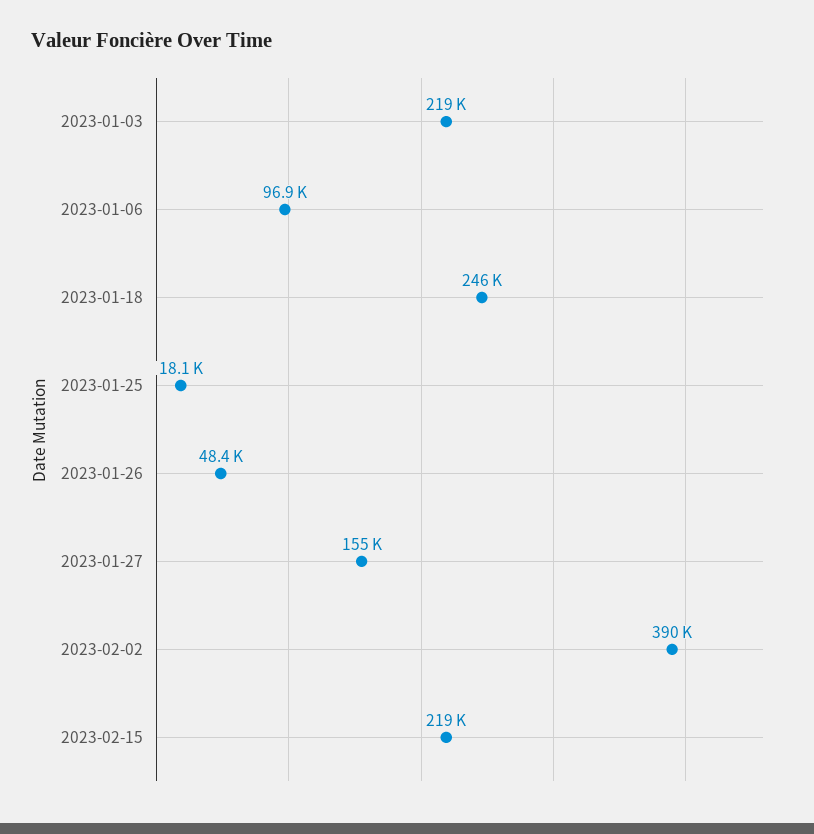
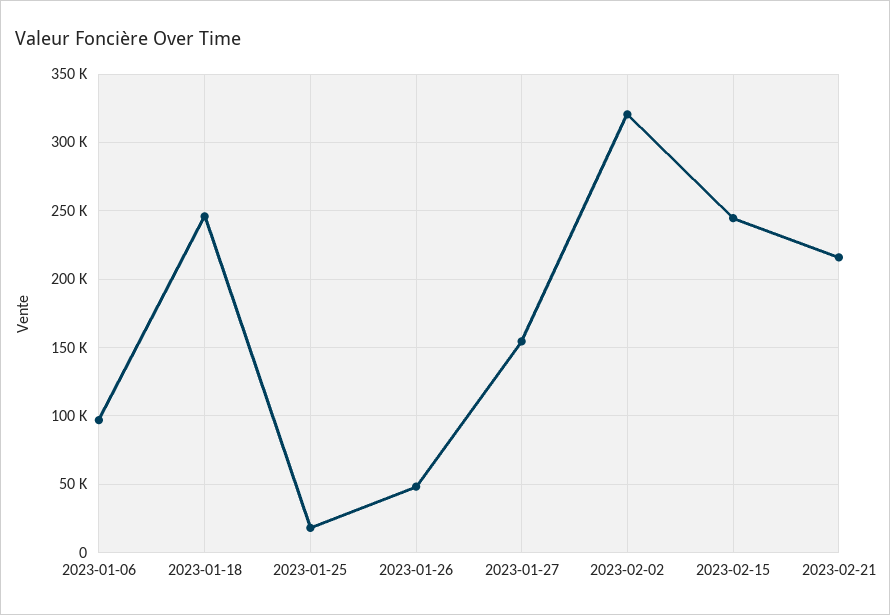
2023-01-03: 219000 -> none
2023-02-02: 390000 -> 320000
2023-02-15: 219000 -> 245000
2023-02-21: none -> 215000

